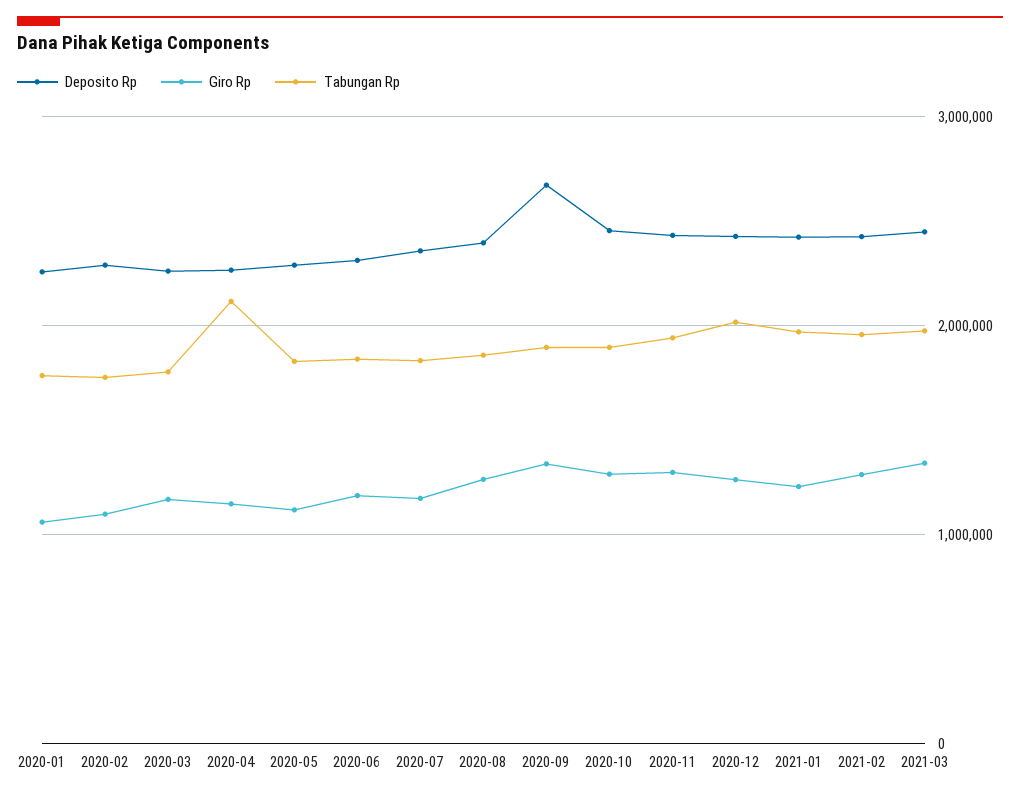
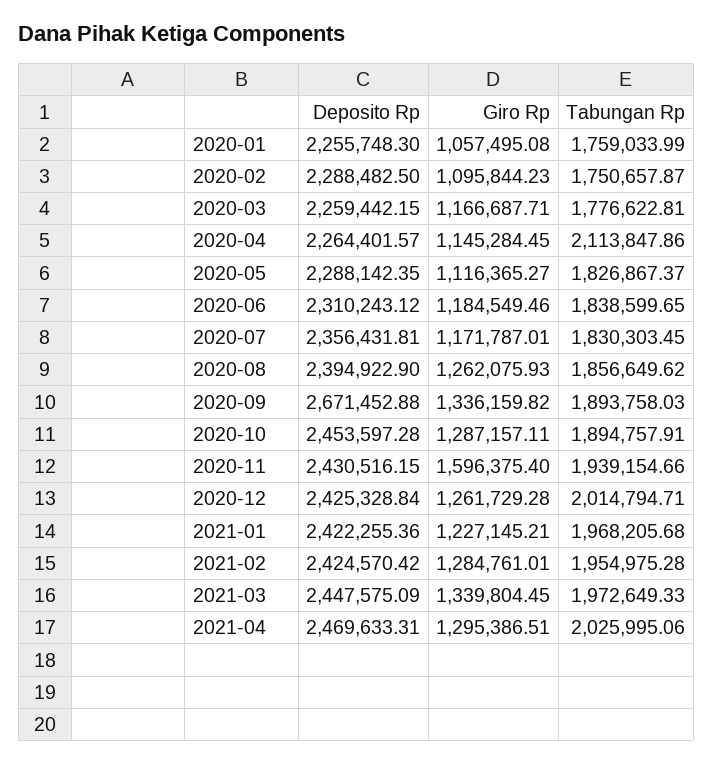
Giro Rp, 2020-11: 1300000 -> 1596375.4
Deposito Rp, 2021-04: none -> 2469633.31
Giro Rp, 2021-04: none -> 1295386.51
Tabungan Rp, 2021-04: none -> 2025995.06

